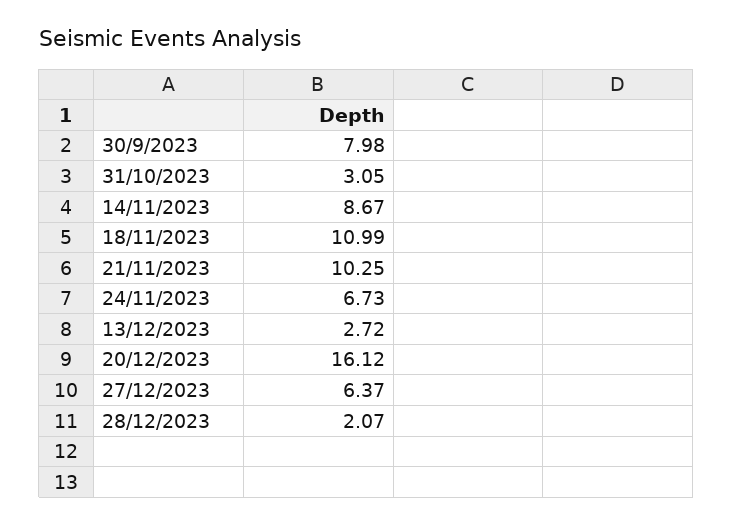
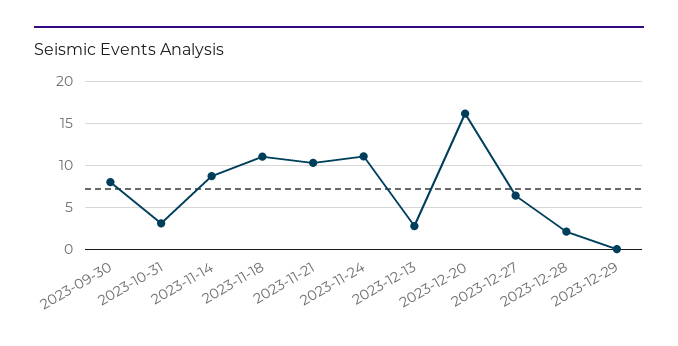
24/11/2023: 6.73 -> 11
2023-12-29: none -> 0

